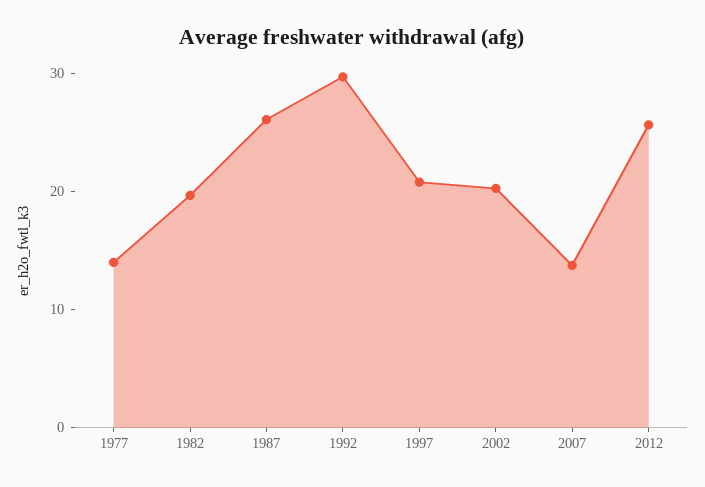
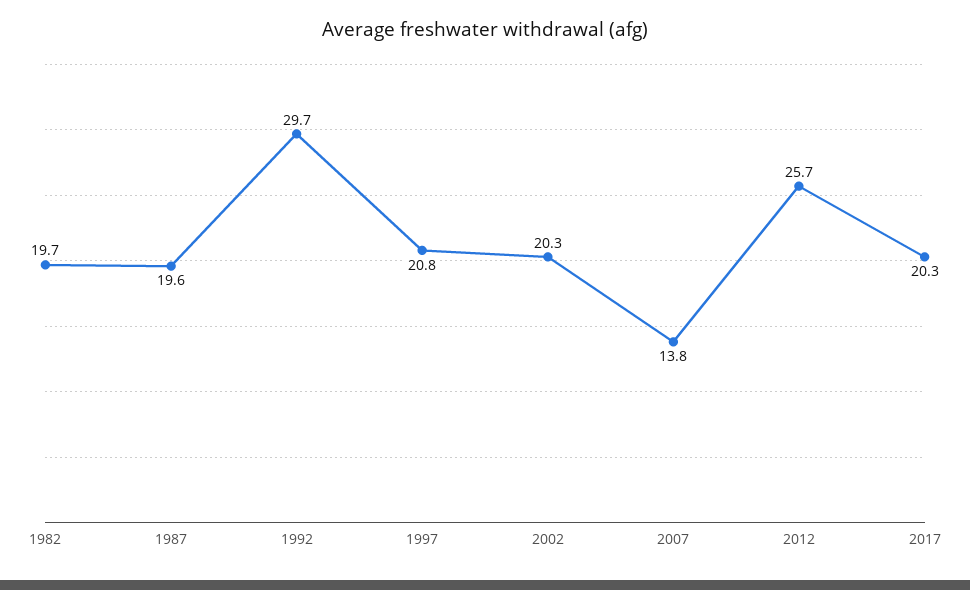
1977: 14 -> none
1987: 26 -> 19.6
2017: none -> 20.3

